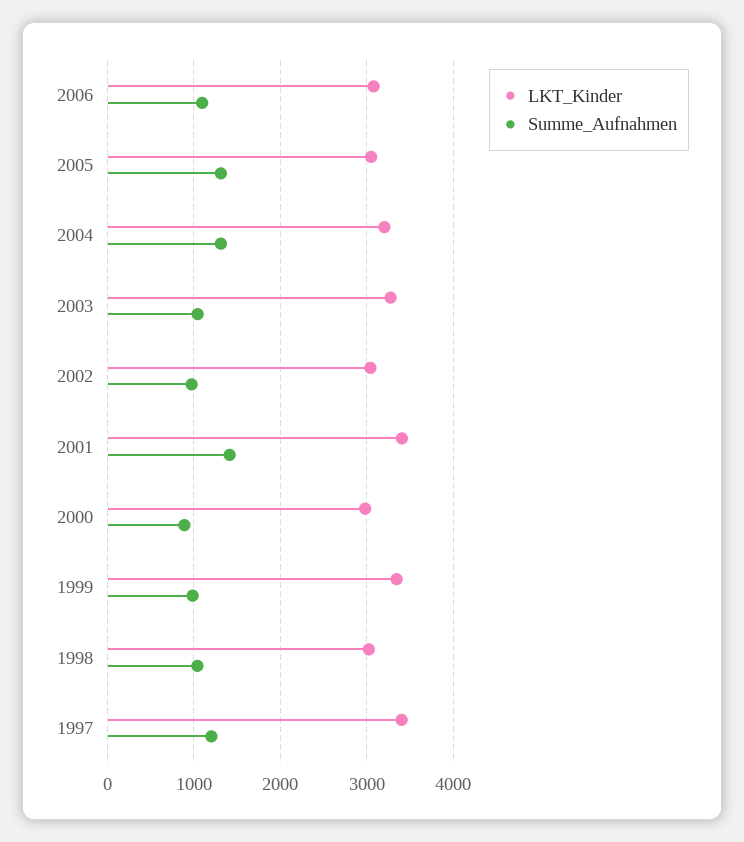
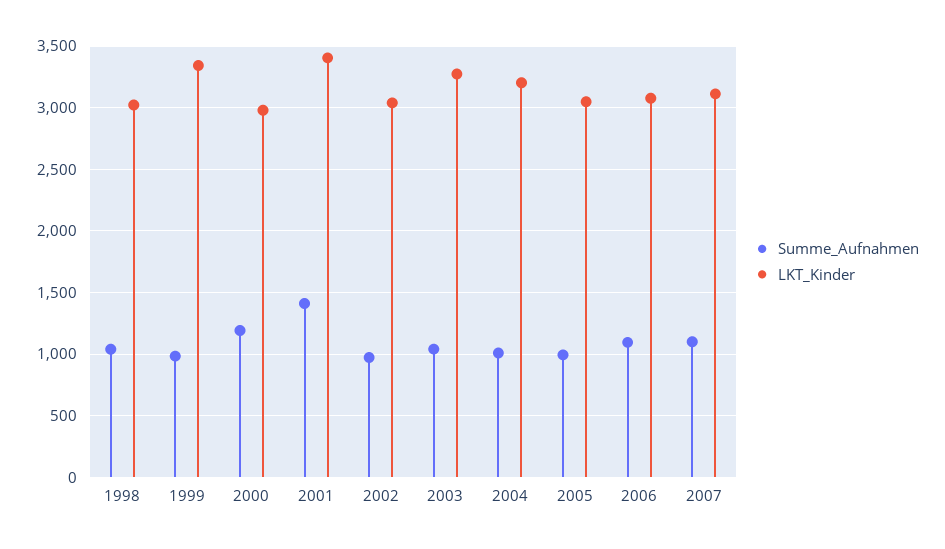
Summe_Aufnahmen, 2005: 1300 -> 1000
Summe_Aufnahmen, 2004: 1300 -> 1000
Summe_Aufnahmen, 2000: 900 -> 1200
LKT_Kinder, 1997: 3400 -> none
Summe_Aufnahmen, 1997: 1200 -> none
Summe_Aufnahmen, 2007: none -> 1100
LKT_Kinder, 2007: none -> 3100

